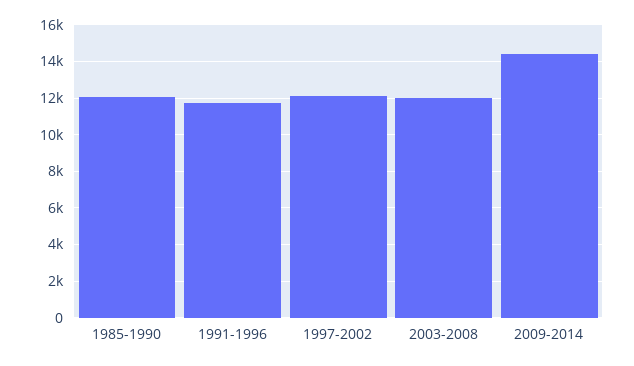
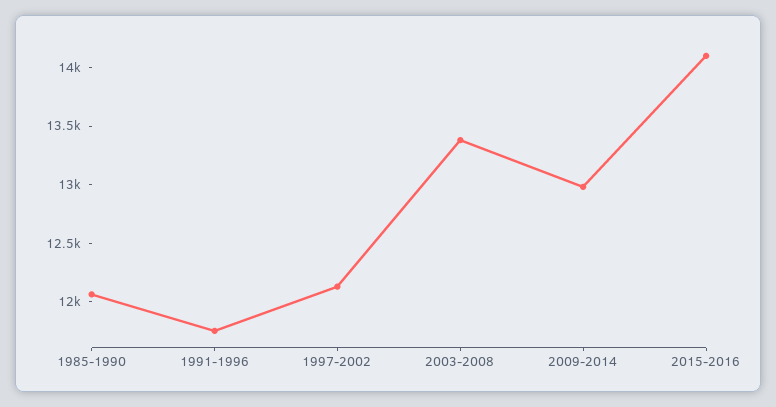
2003-2008: 12000 -> 13400
2009-2014: 14500 -> 13000
2015-2016: none -> 14100

